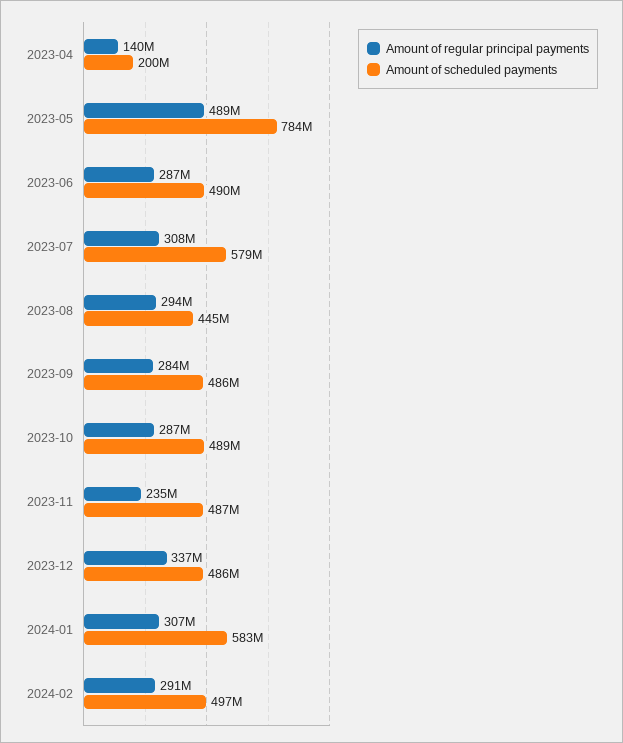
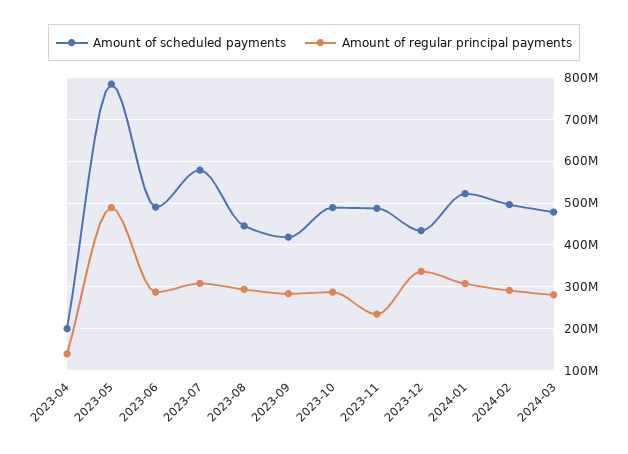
Amount of scheduled payments, 2023-09: 486000000 -> 420000000
Amount of scheduled payments, 2023-12: 486000000 -> 440000000
Amount of scheduled payments, 2024-01: 583000000 -> 520000000
Amount of scheduled payments, 2024-03: none -> 480000000
Amount of regular principal payments, 2024-03: none -> 280000000

